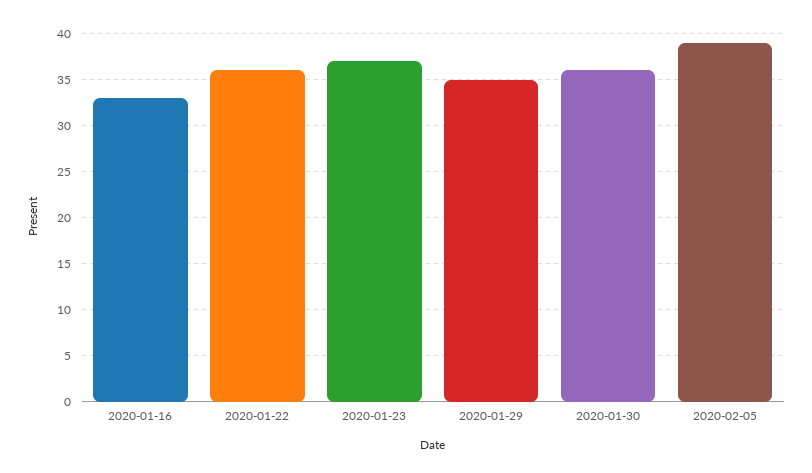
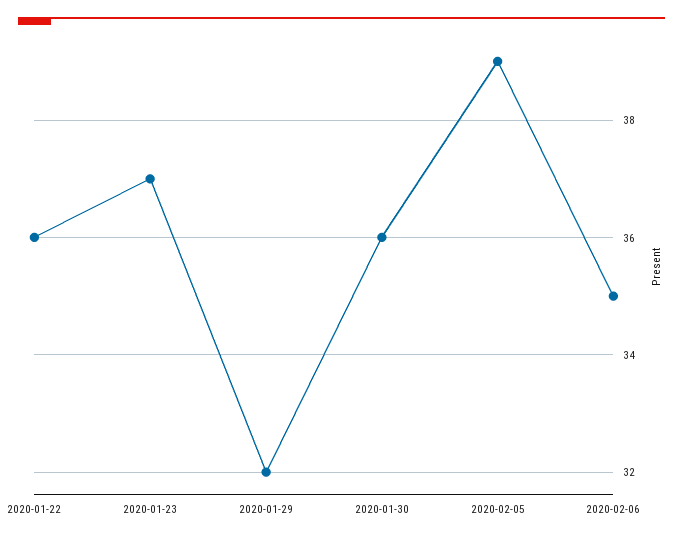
2020-01-16: 33 -> none
2020-01-29: 35 -> 32
2020-02-06: none -> 35

